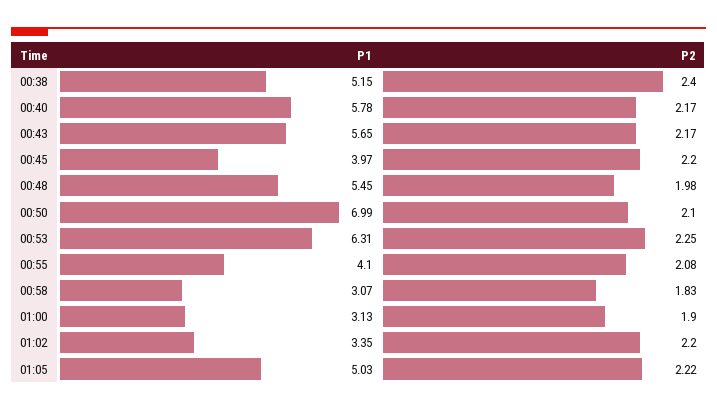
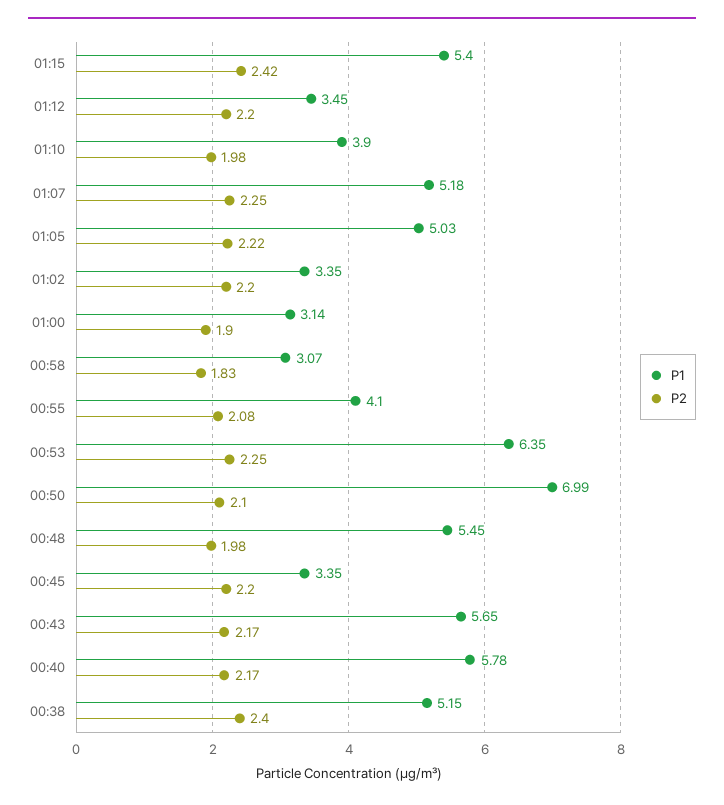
P1, 00:45: 3.97 -> 3.35
P1, 00:53: 6.31 -> 6.35
P1, 01:00: 3.13 -> 3.14
P1, 01:15: none -> 5.4
P2, 01:15: none -> 2.42
P1, 01:12: none -> 3.45
P2, 01:12: none -> 2.2
P1, 01:10: none -> 3.9
P2, 01:10: none -> 1.98
P1, 01:07: none -> 5.18
P2, 01:07: none -> 2.25

